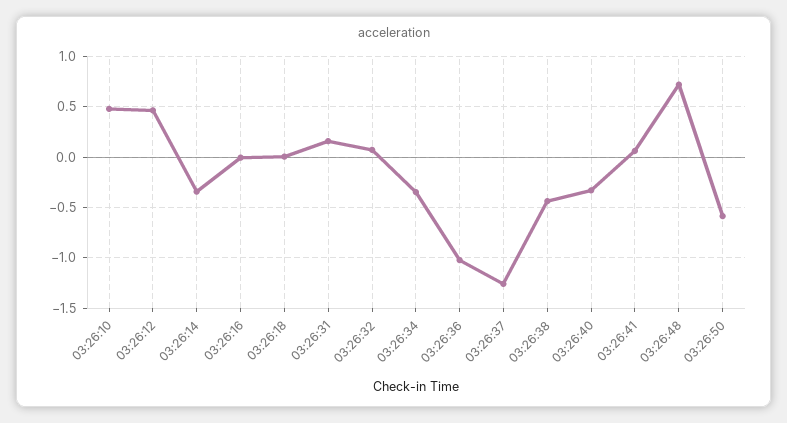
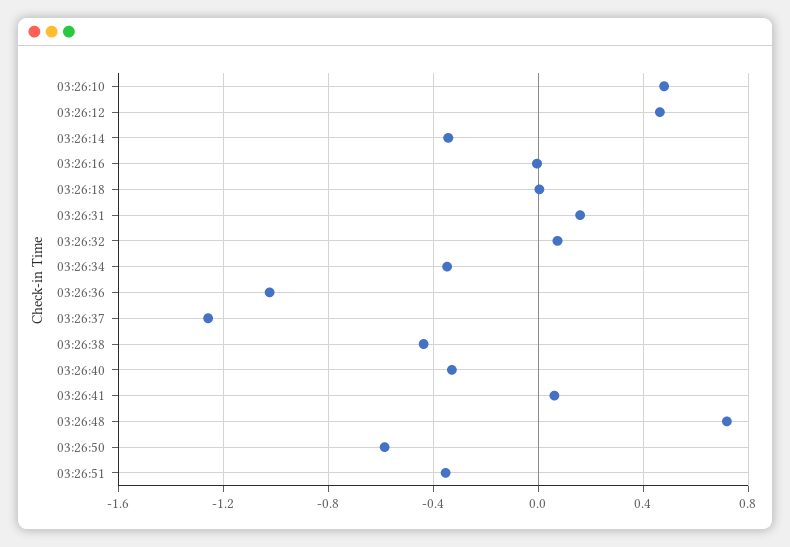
03:26:51: none -> -0.35

